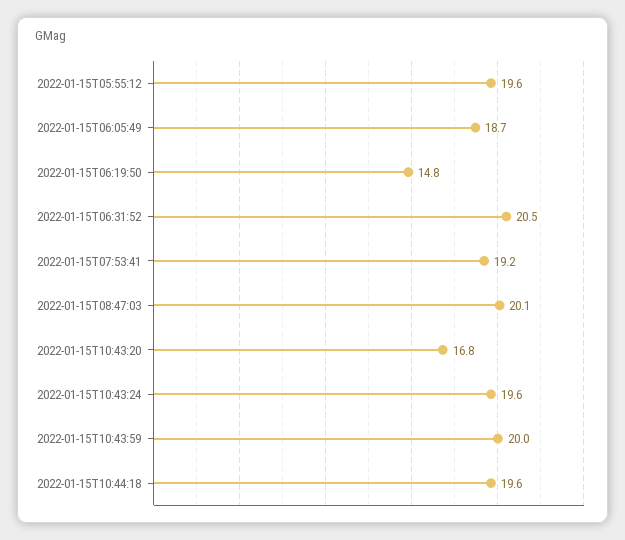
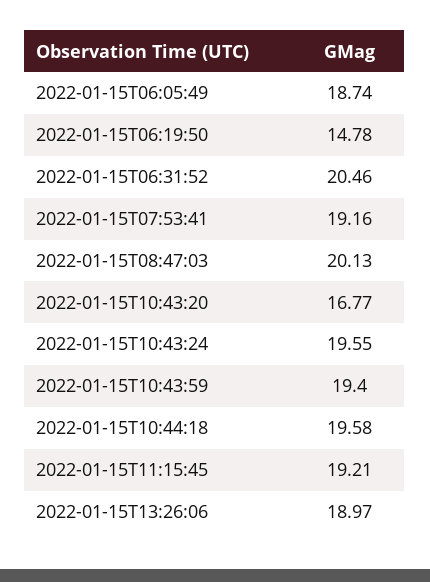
2022-01-15T05:55:12: 19.6 -> none
2022-01-15T10:43:59: 20 -> 19.4
2022-01-15T11:15:45: none -> 19.21
2022-01-15T13:26:06: none -> 18.97

